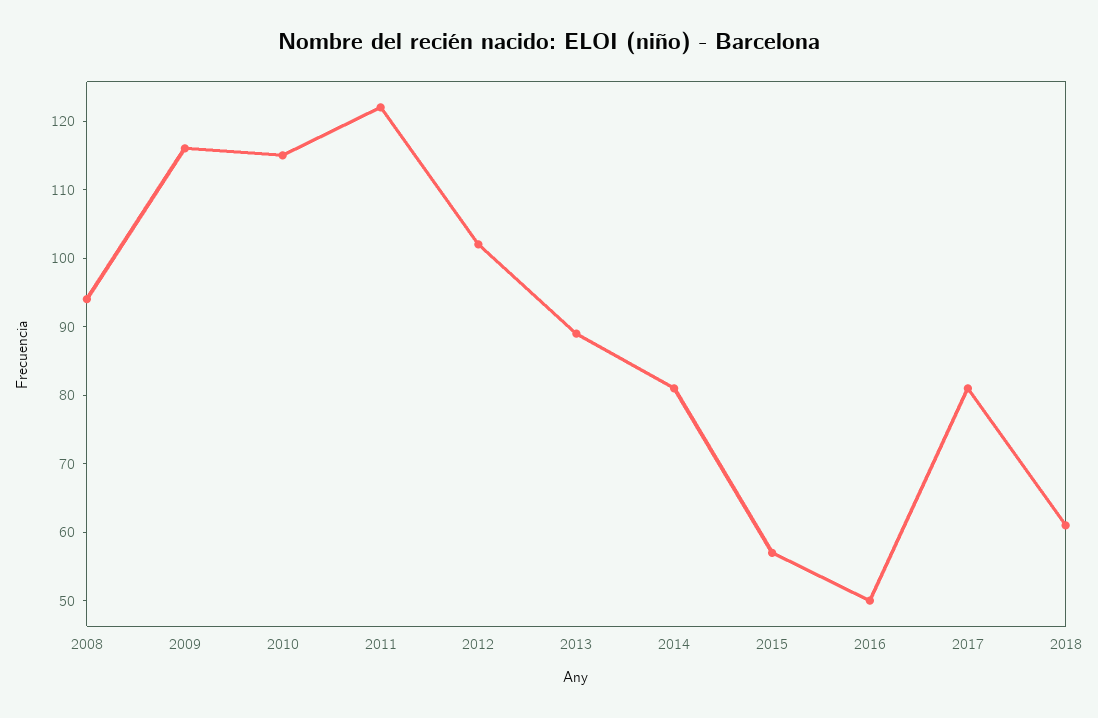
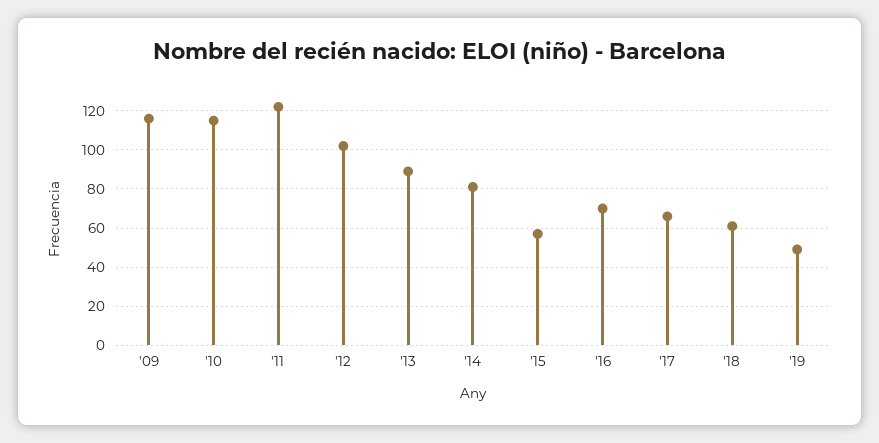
2008: 95 -> none
2016: 50 -> 70
2017: 80 -> 65
'19: none -> 50

